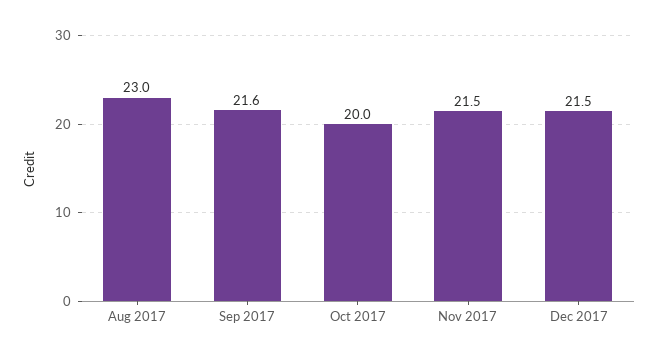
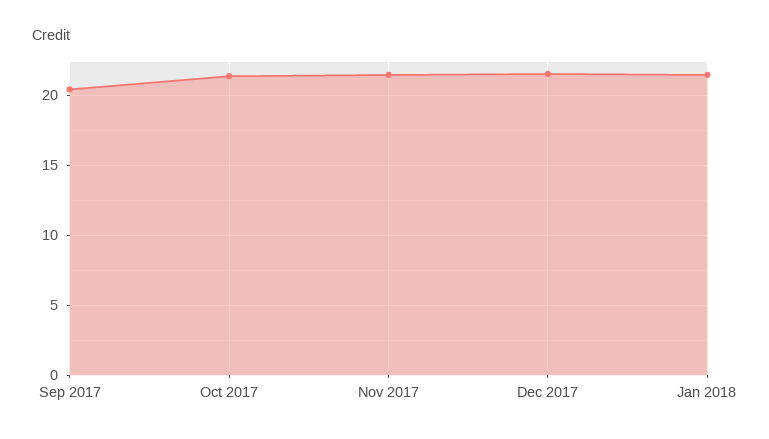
Aug 2017: 23 -> none
Sep 2017: 21.6 -> 20.5
Oct 2017: 20 -> 21.5
Jan 2018: none -> 21.5

